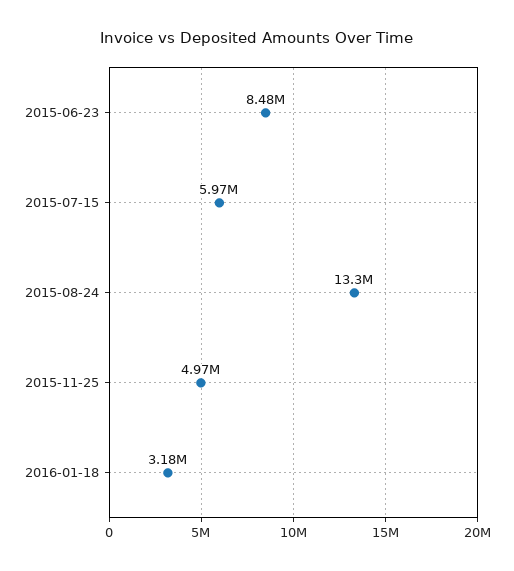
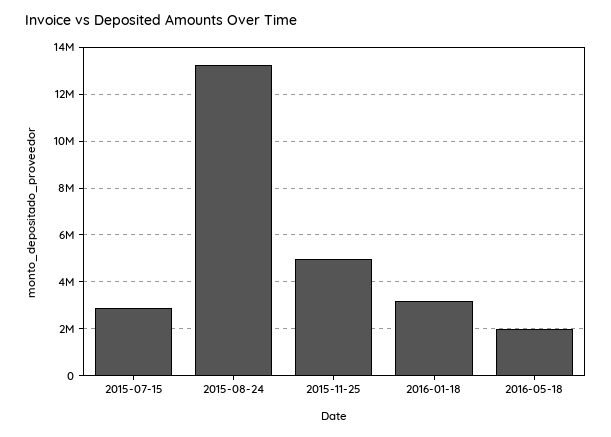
2015-06-23: 8480000 -> none
2015-07-15: 5970000 -> 3000000
2016-05-18: none -> 2000000

